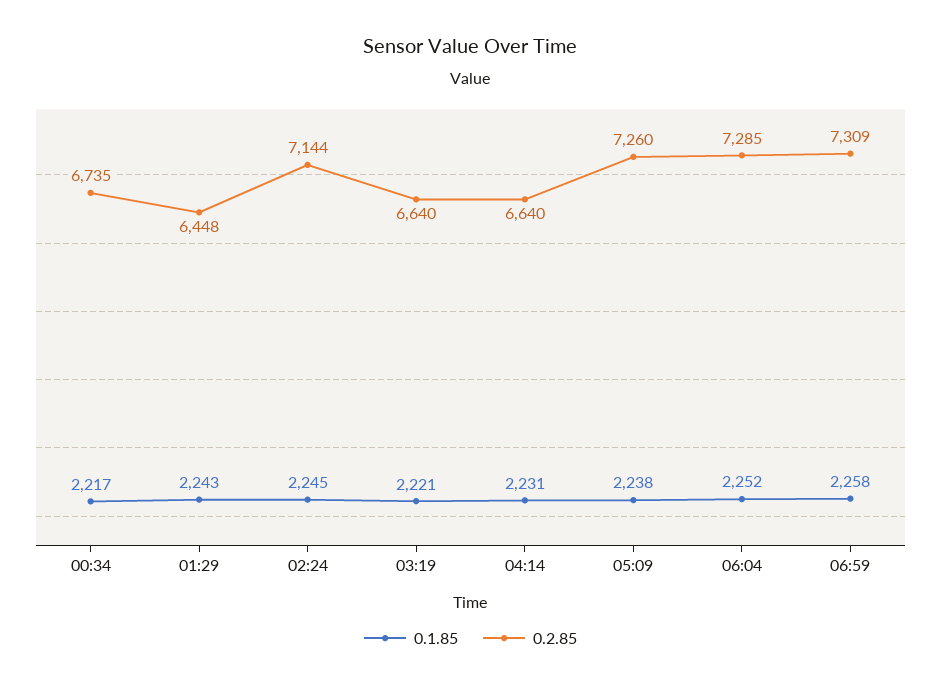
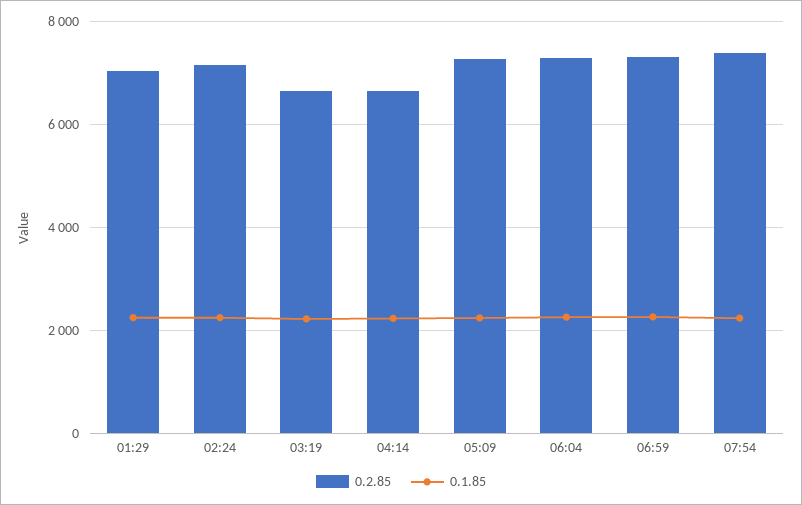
0.1.85, 00:34: 2217 -> none
0.2.85, 00:34: 6735 -> none
0.2.85, 01:29: 6448 -> 7000
0.2.85, 07:54: none -> 7400
0.1.85, 07:54: none -> 2200

